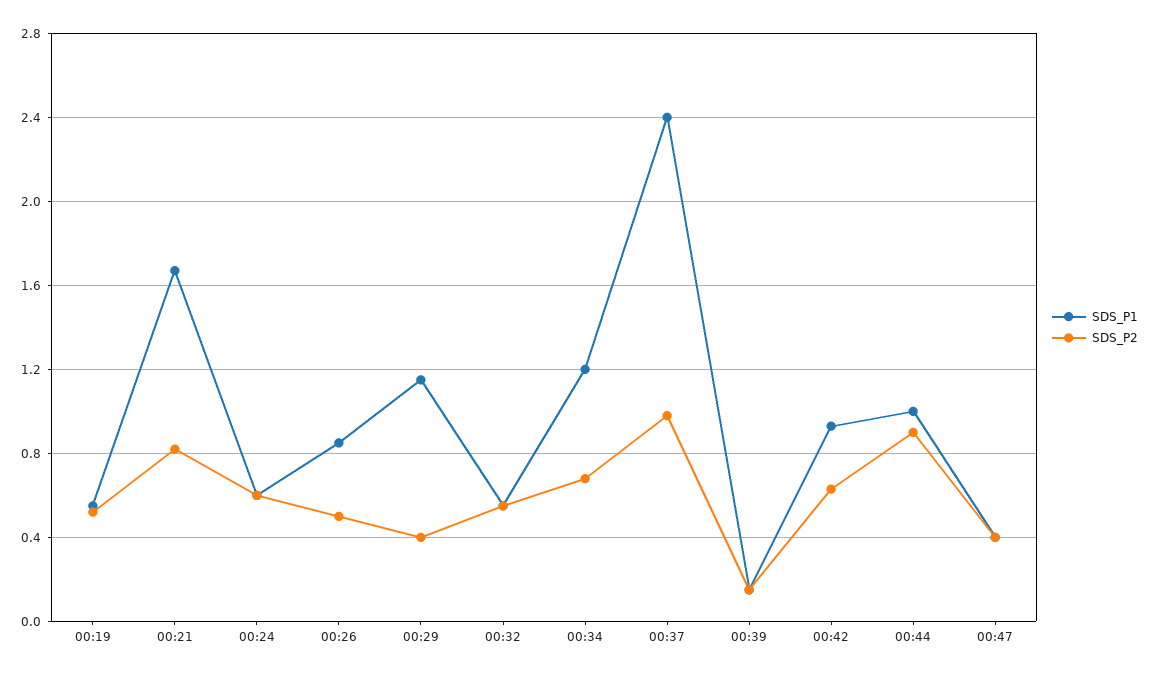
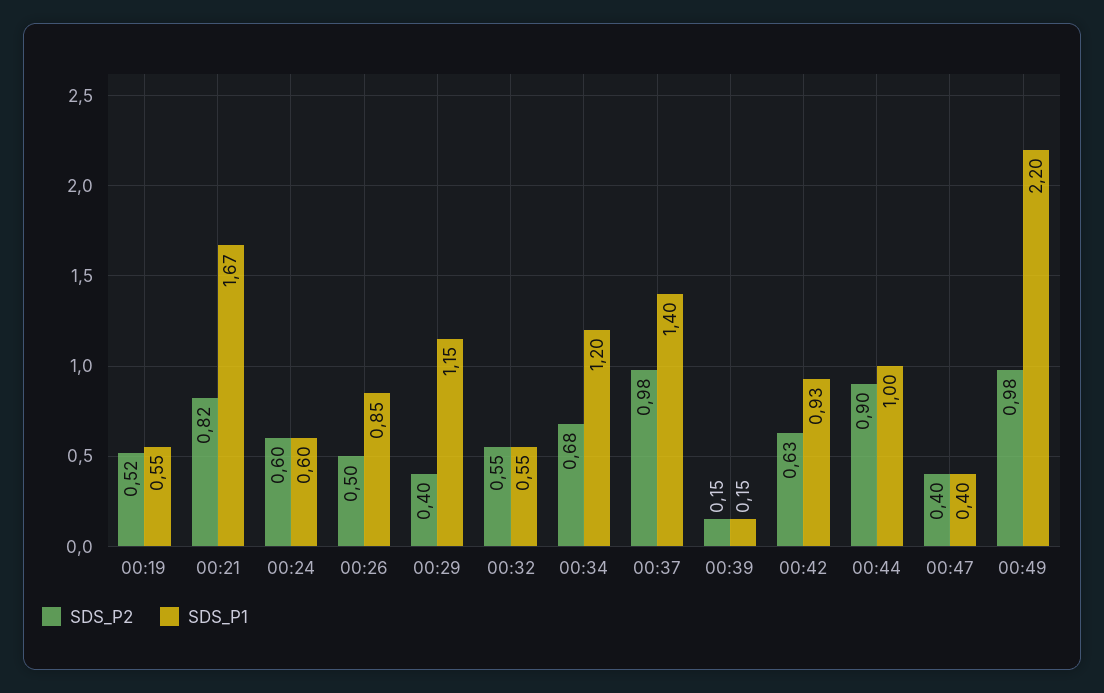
SDS_P1, 00:37: 2.4 -> 1.4
SDS_P2, 00:49: none -> 0.98
SDS_P1, 00:49: none -> 2.2

